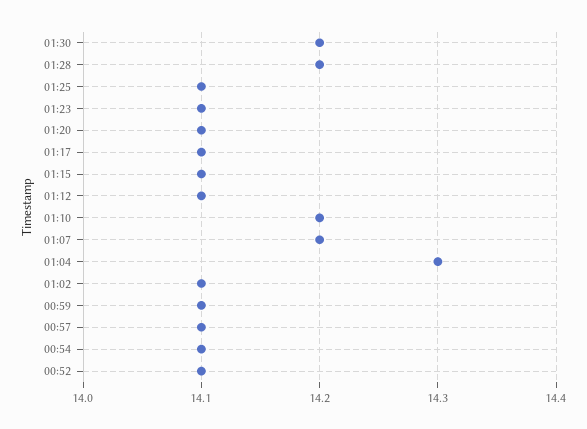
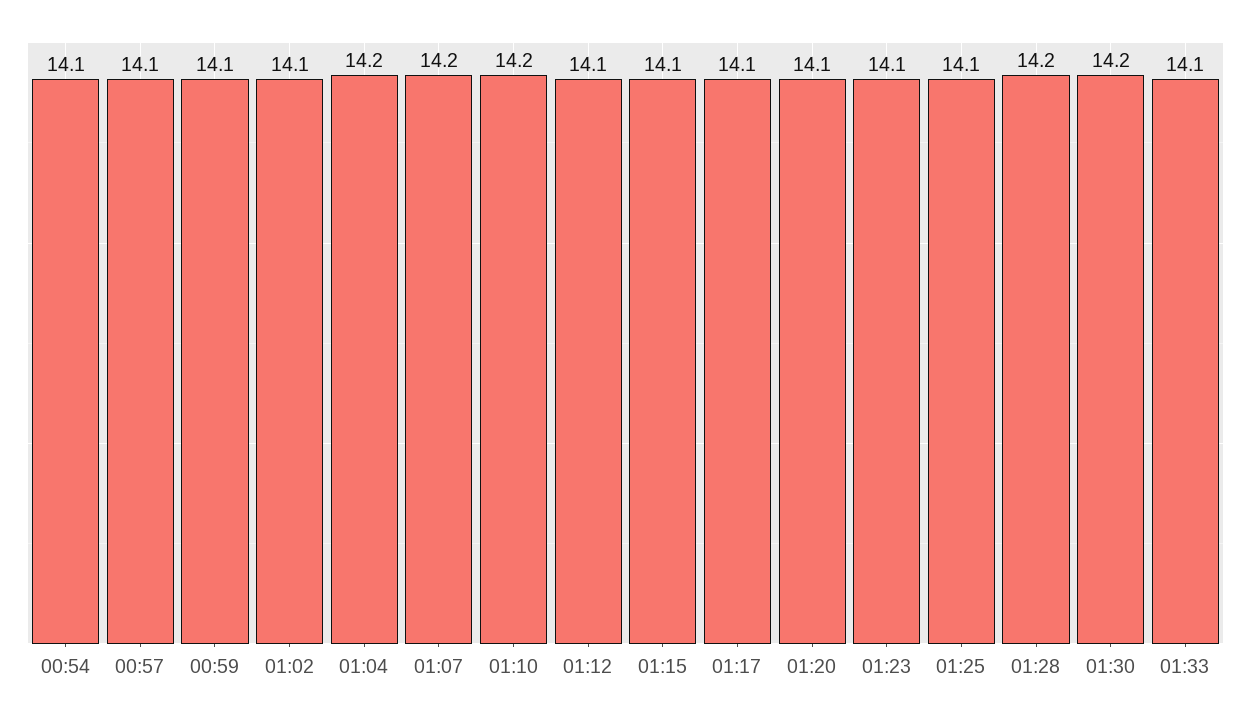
01:04: 14.3 -> 14.2
00:52: 14.1 -> none
01:33: none -> 14.1

